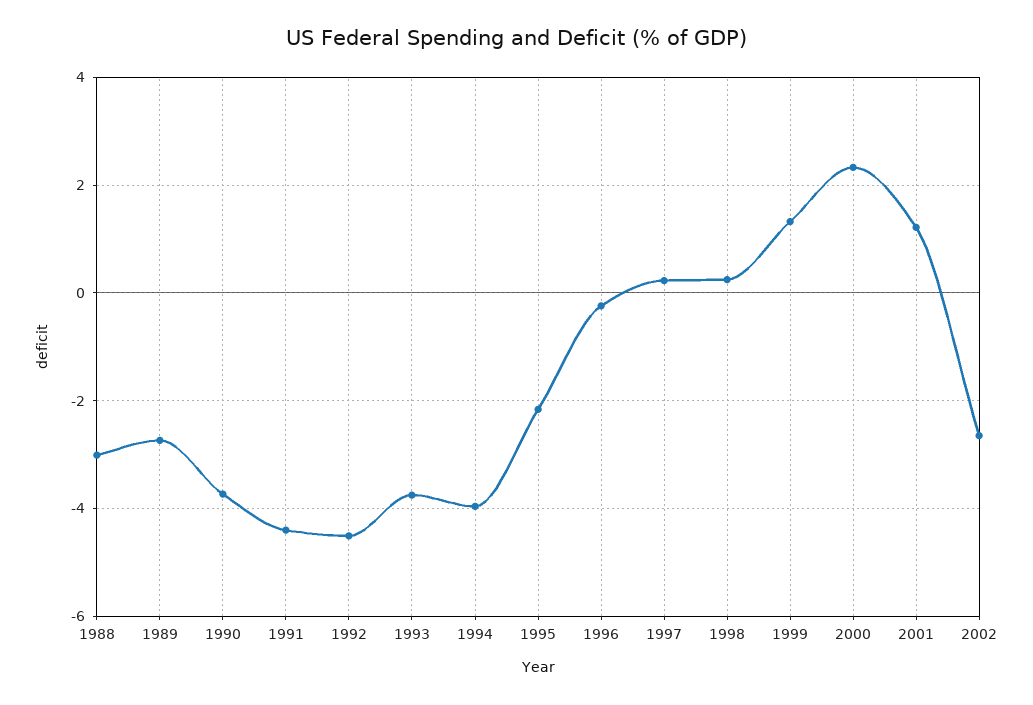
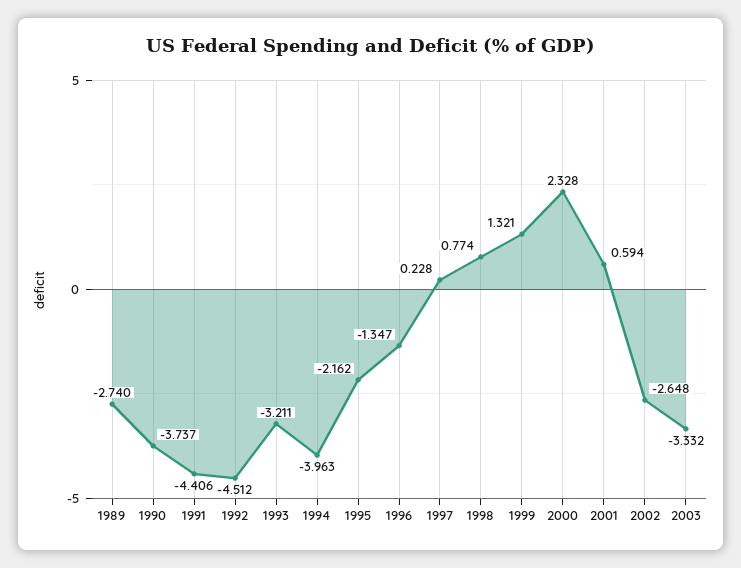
1988: -3 -> none
1993: -3.8 -> -3.211
1996: -0.2 -> -1.347
1998: 0.2 -> 0.774
2001: 1.2 -> 0.594
2003: none -> -3.332

